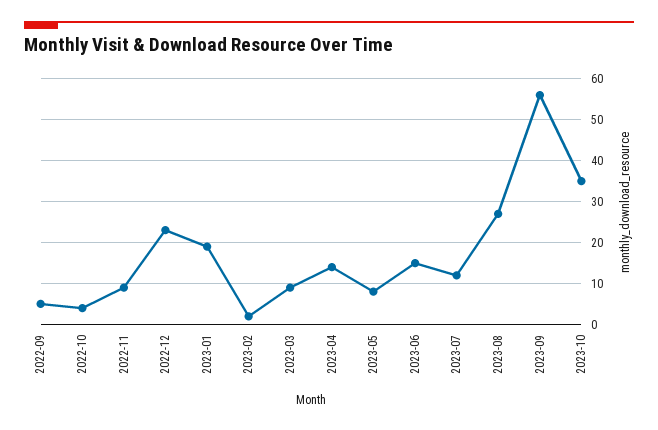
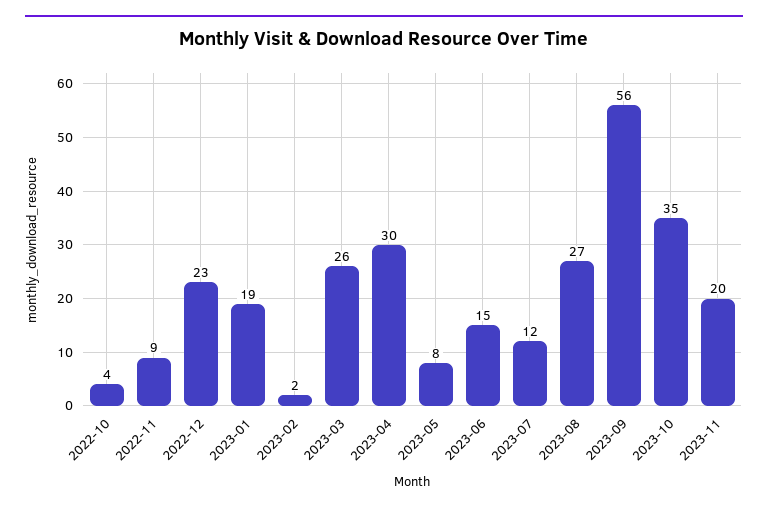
2022-09: 5 -> none
2023-03: 10 -> 26
2023-04: 15 -> 30
2023-11: none -> 20

